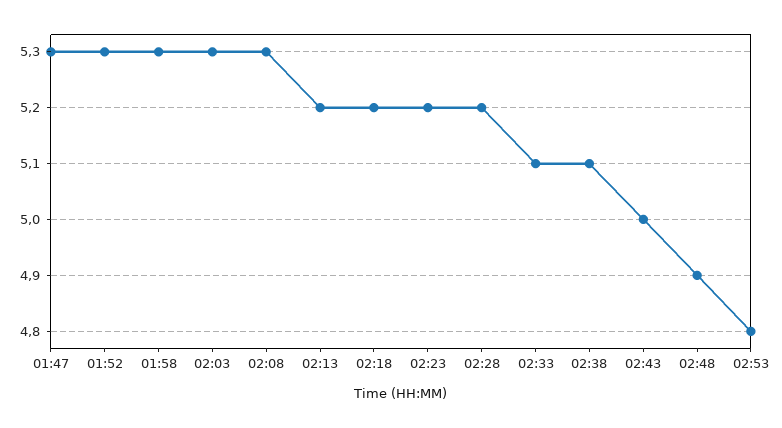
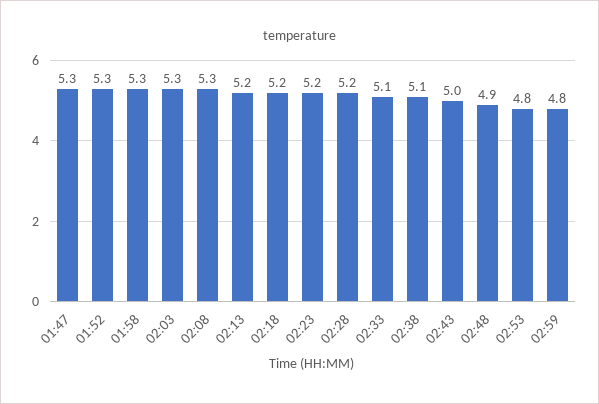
02:59: none -> 4.8

